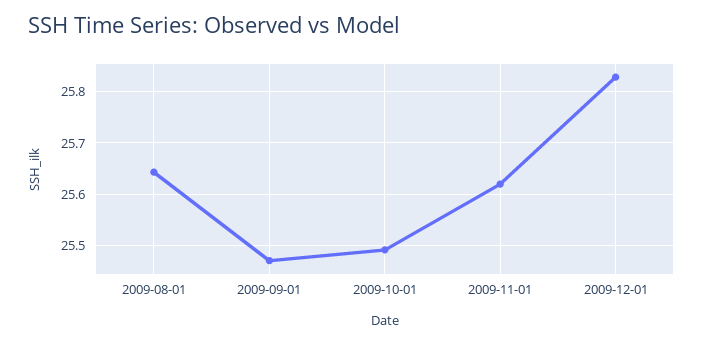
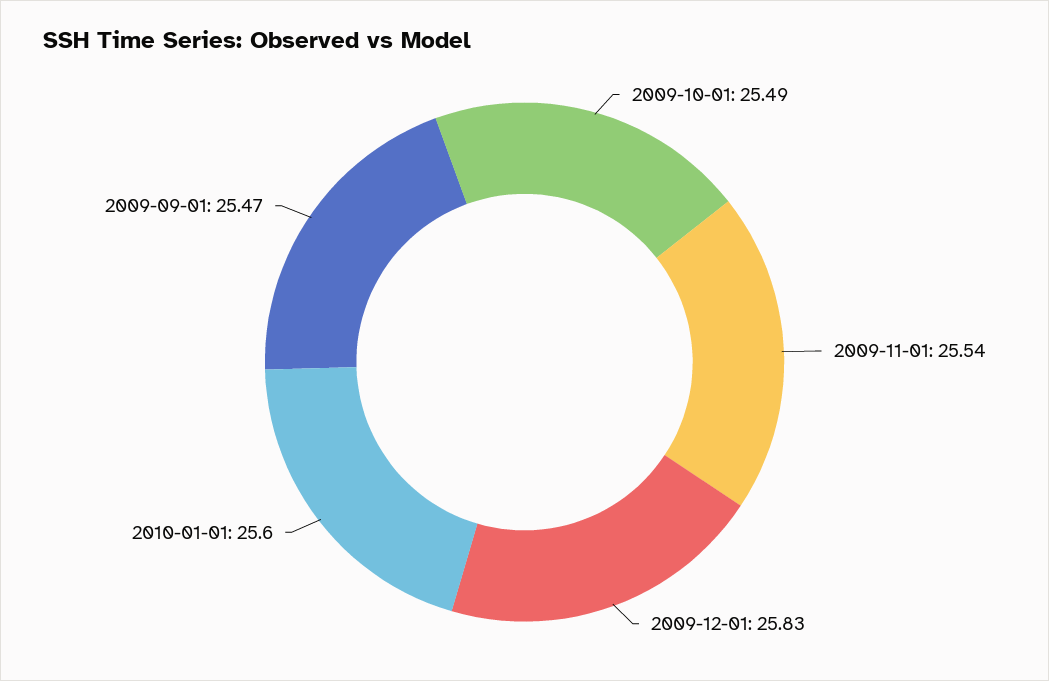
2009-08-01: 25.64 -> none
2009-11-01: 25.62 -> 25.54
2010-01-01: none -> 25.6

